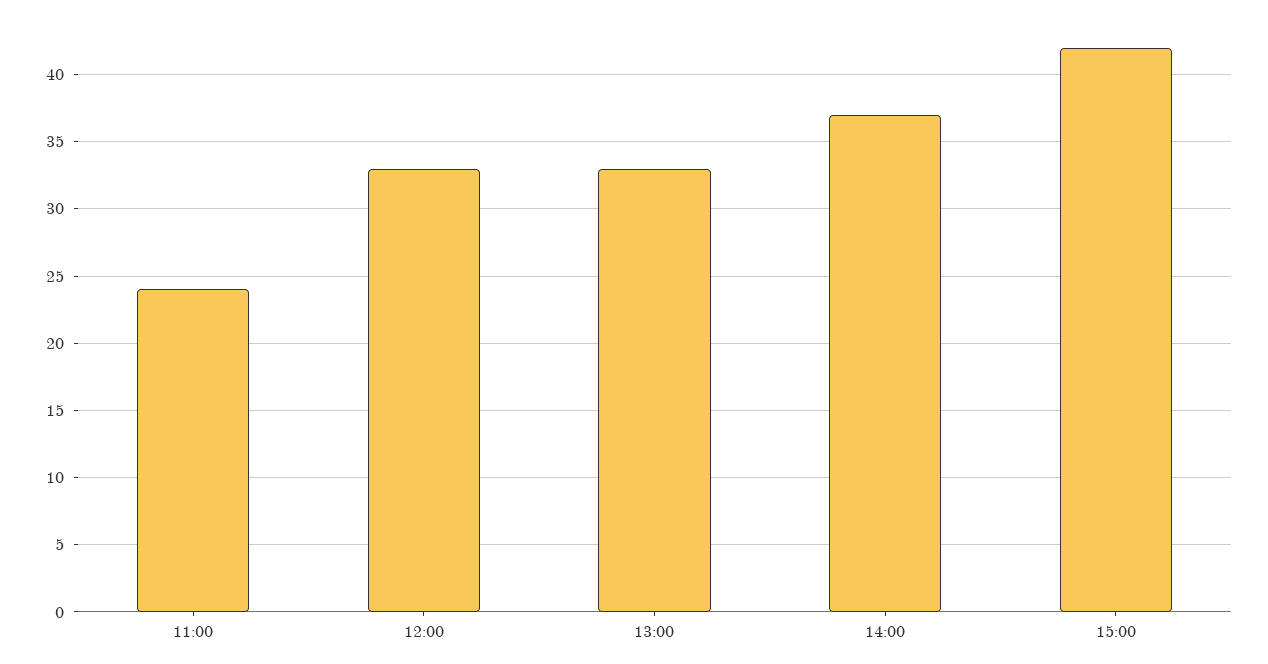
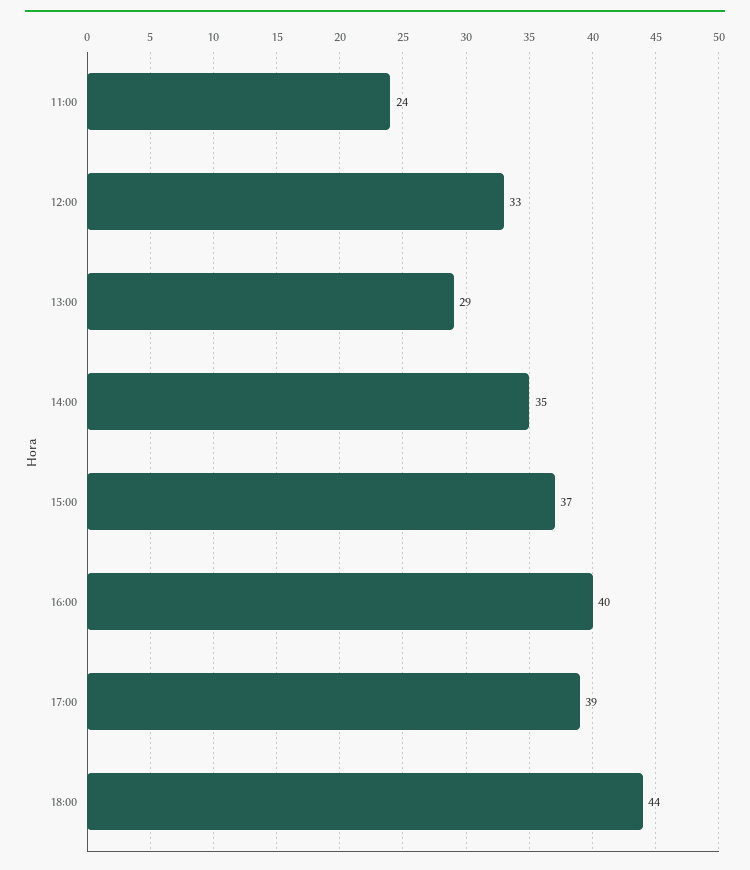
13:00: 33 -> 29
14:00: 37 -> 35
15:00: 42 -> 37
16:00: none -> 40
17:00: none -> 39
18:00: none -> 44

